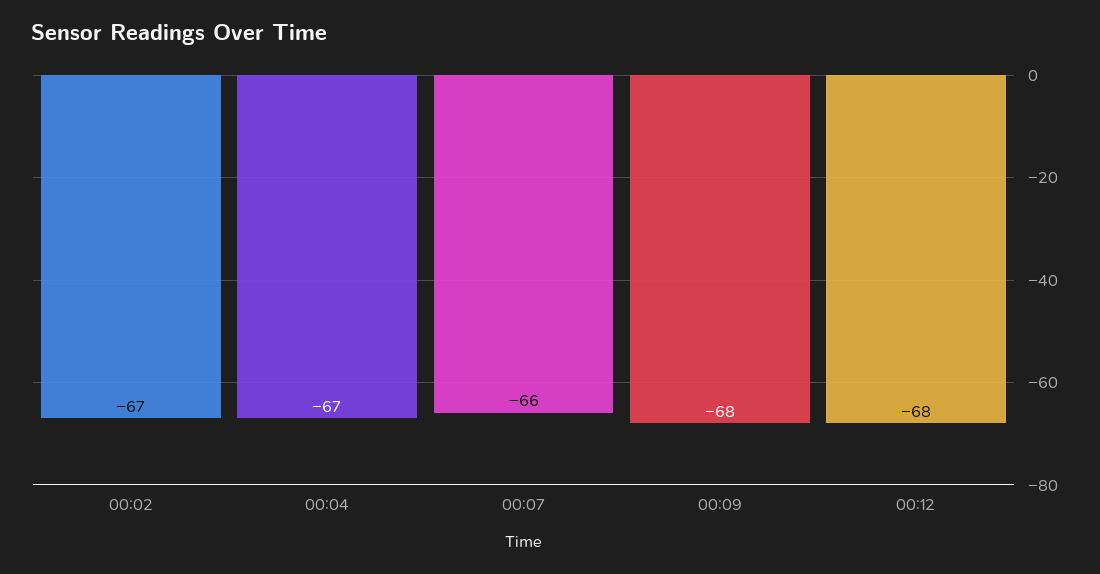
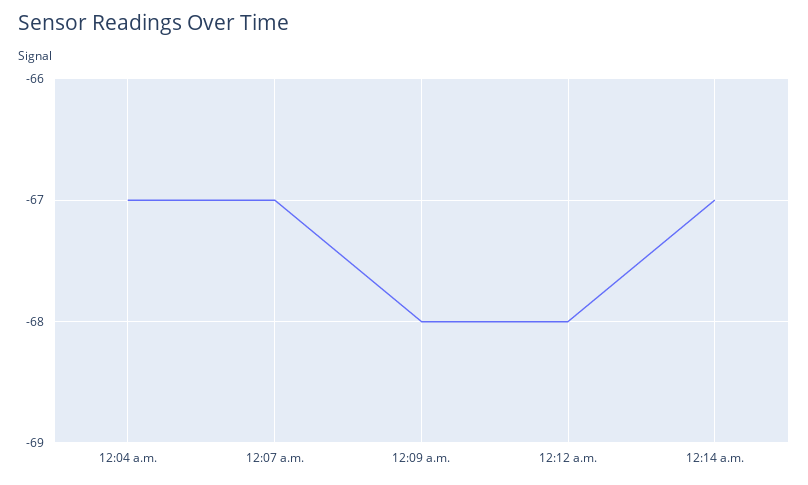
00:02: -67 -> none
00:07: -66 -> -67
12:14 a.m.: none -> -67

